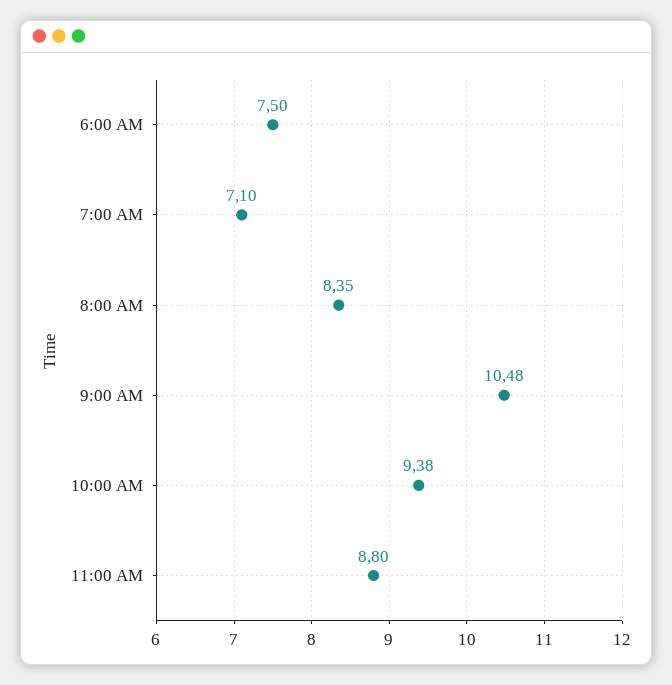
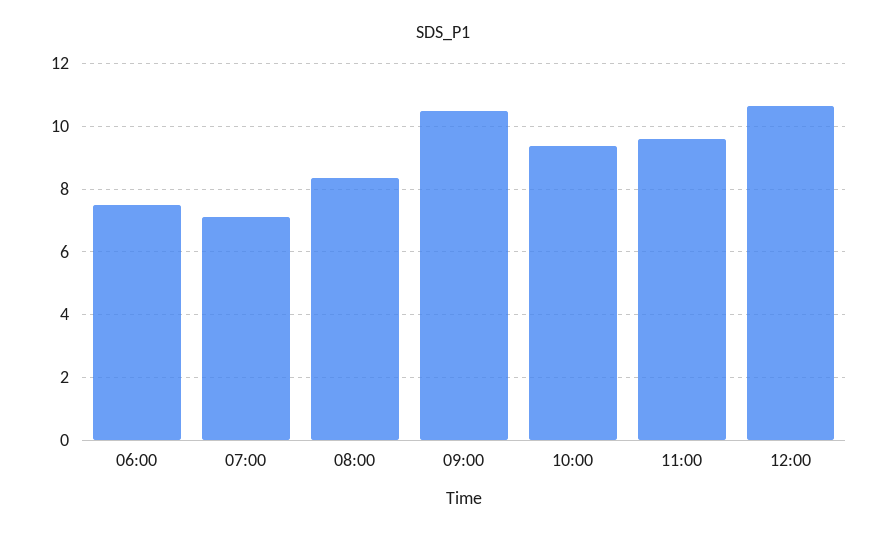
11:00 AM: 8.8 -> 9.6
12:00: none -> 10.6

